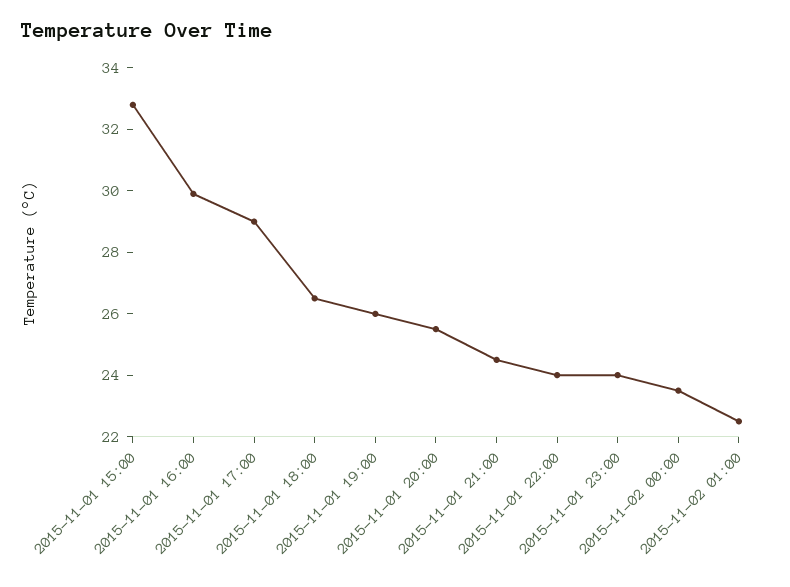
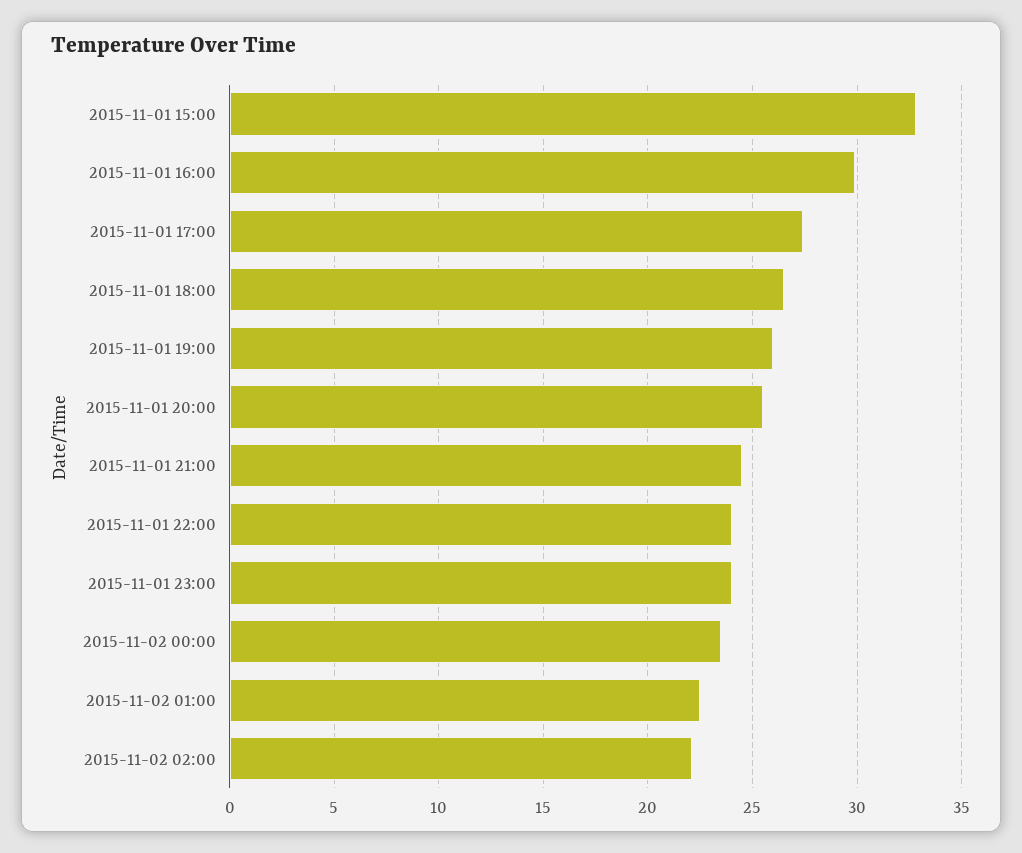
2015-11-01 17:00: 29 -> 27.5
2015-11-02 02:00: none -> 22

